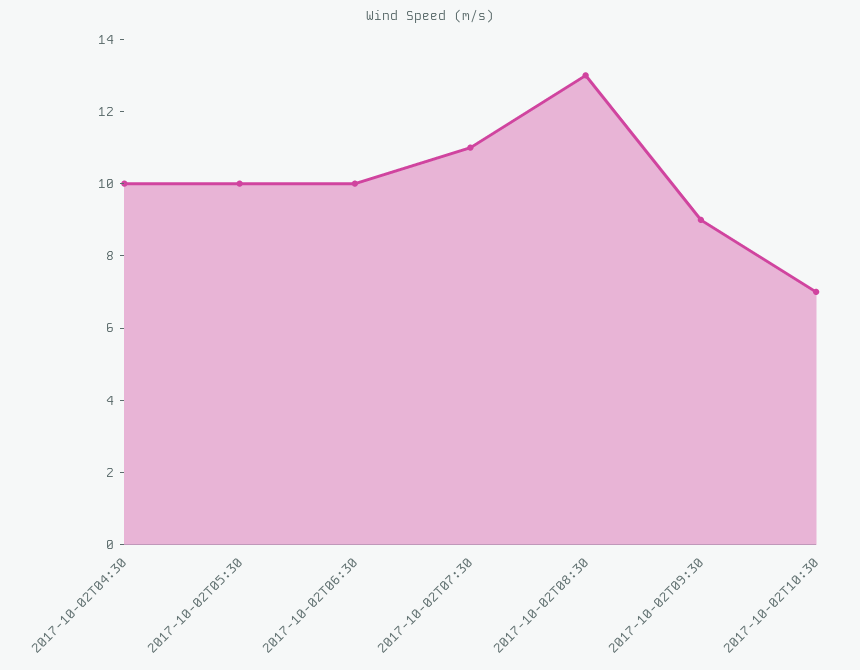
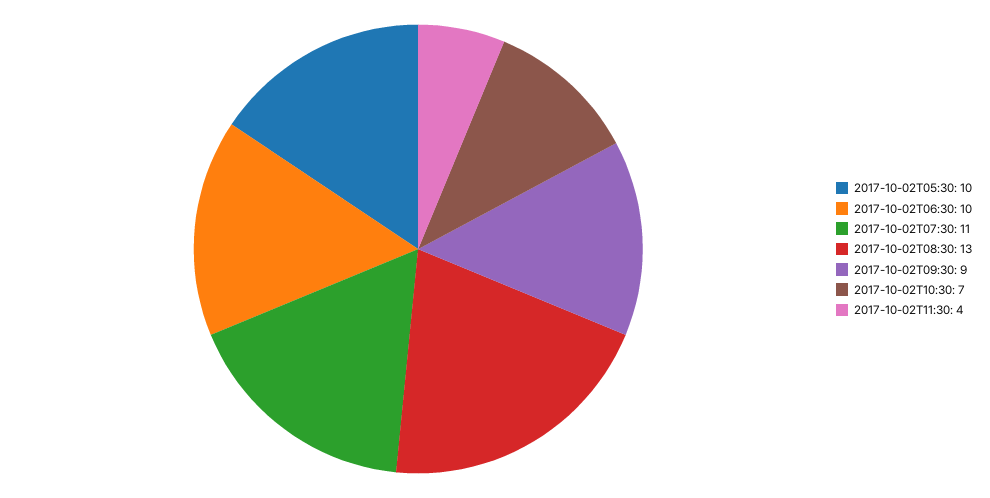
2017-10-02T04:30: 10 -> none
2017-10-02T11:30: none -> 4

